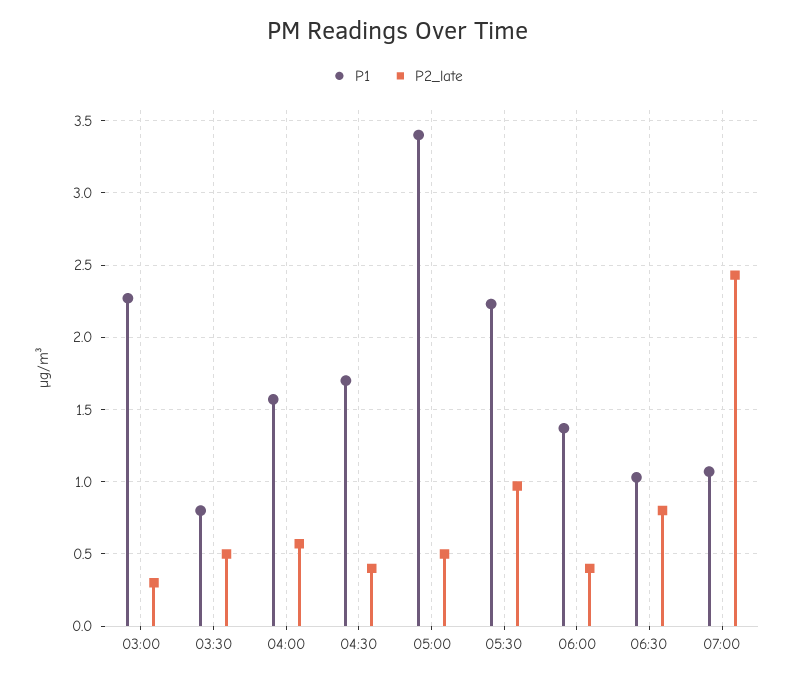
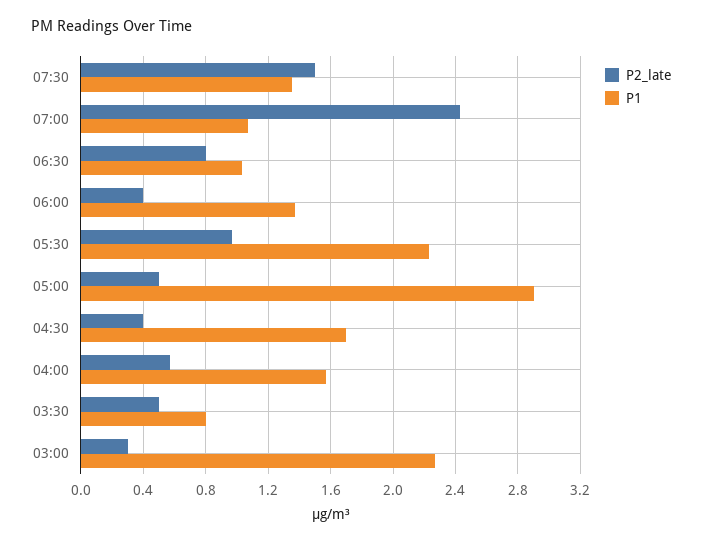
P1, 05:00: 3.4 -> 2.9
P2_late, 07:30: none -> 1.5
P1, 07:30: none -> 1.35

